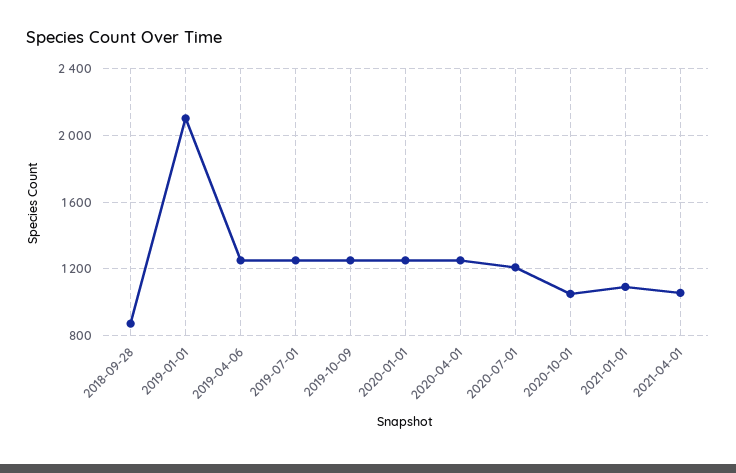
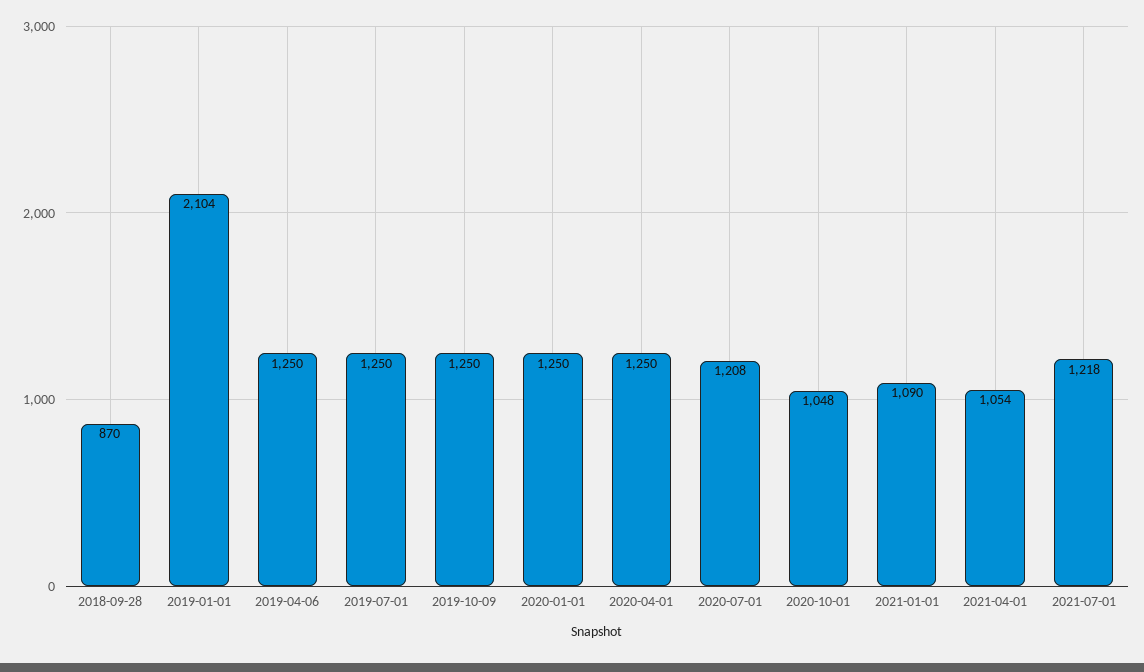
2021-07-01: none -> 1218

